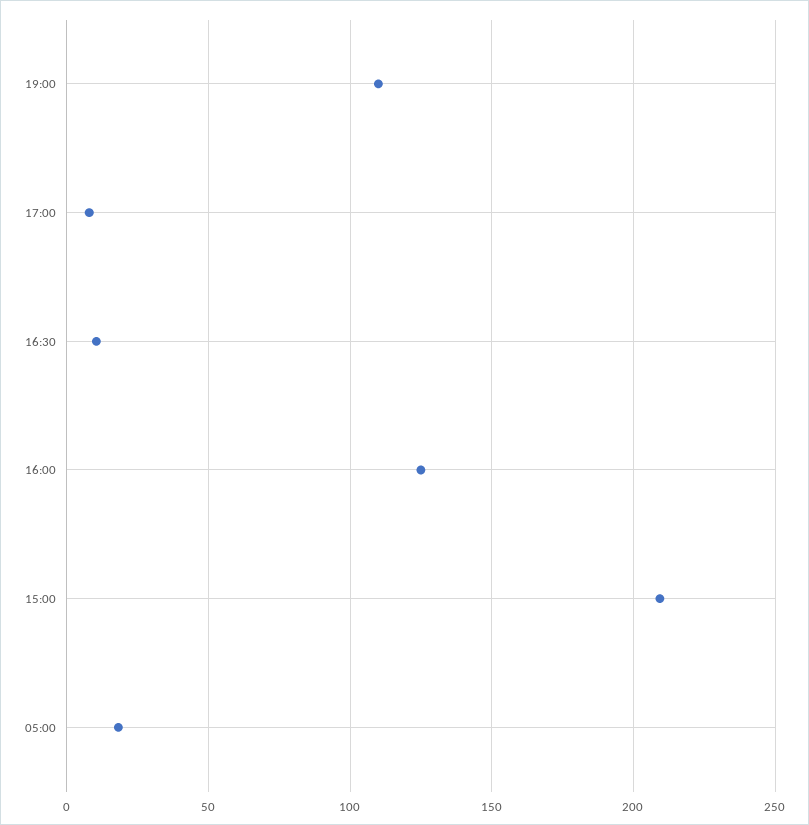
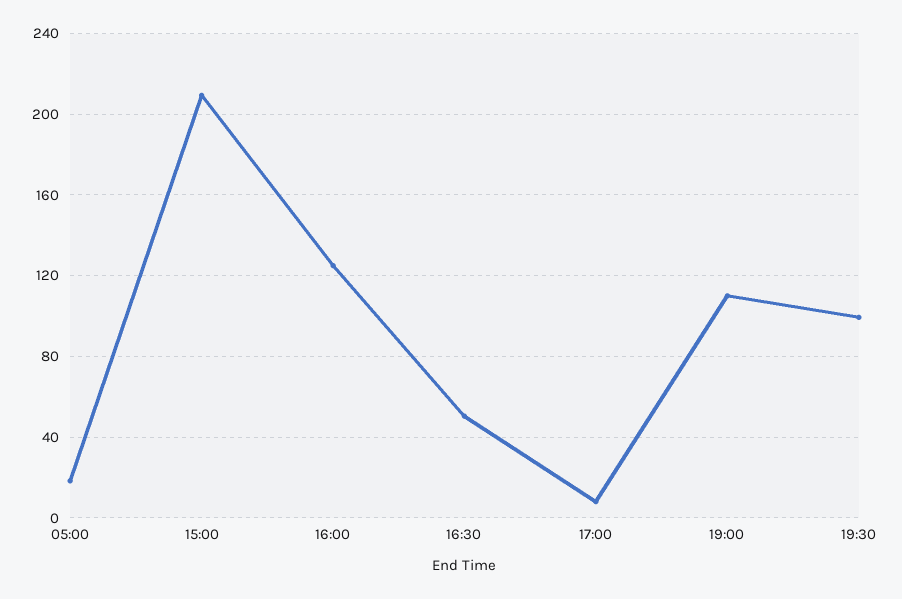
16:30: 10 -> 50
19:30: none -> 100

